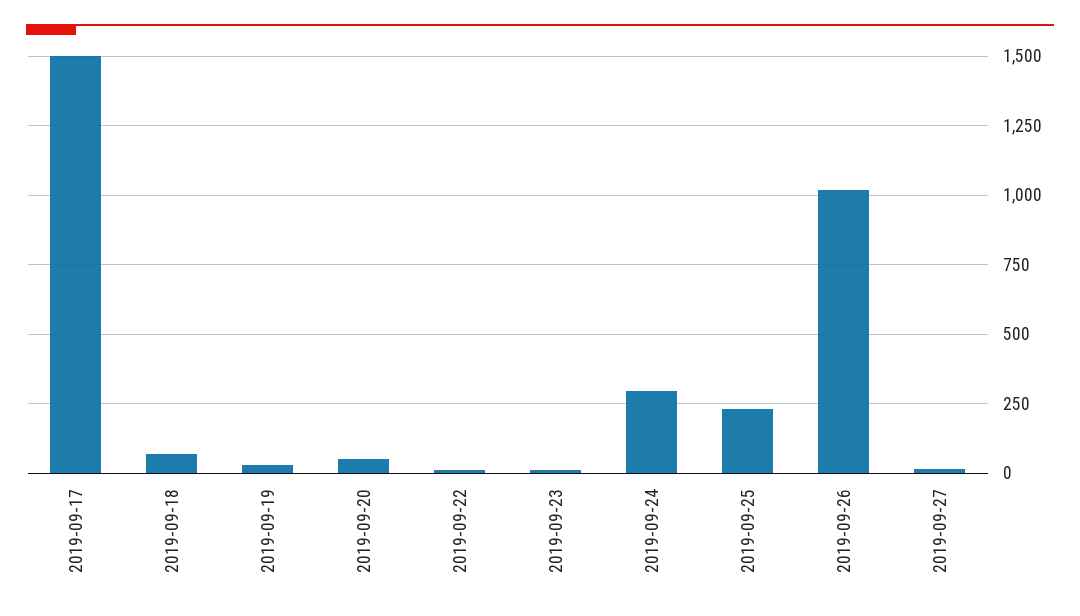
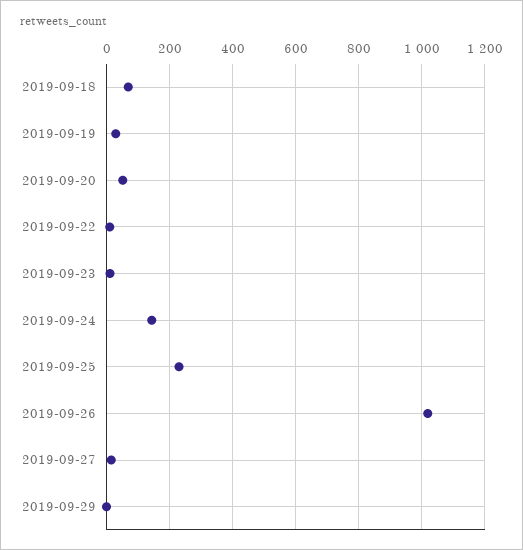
2019-09-17: 1500 -> none
2019-09-24: 300 -> 140
2019-09-29: none -> 0

